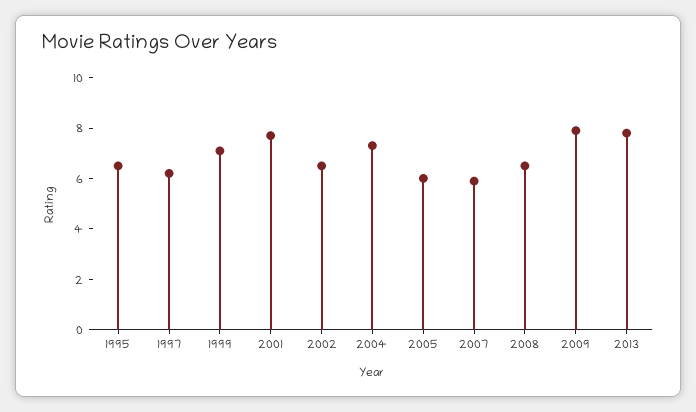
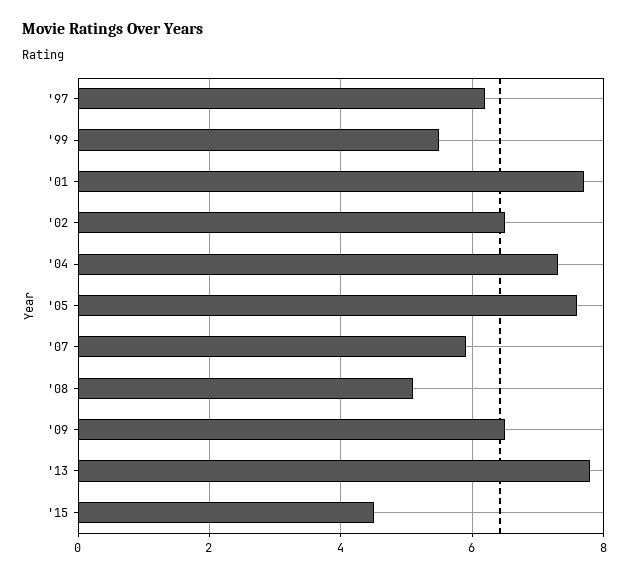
1995: 6.5 -> none
1999: 7 -> 5.5
2005: 6 -> 7.5
2008: 6.5 -> 5
2009: 8 -> 6.5
'15: none -> 4.5

